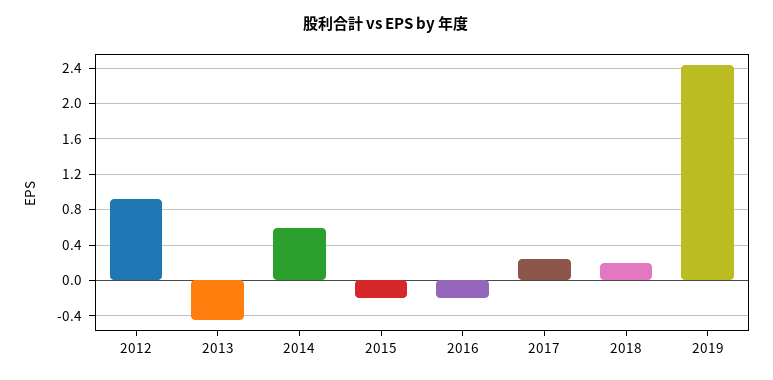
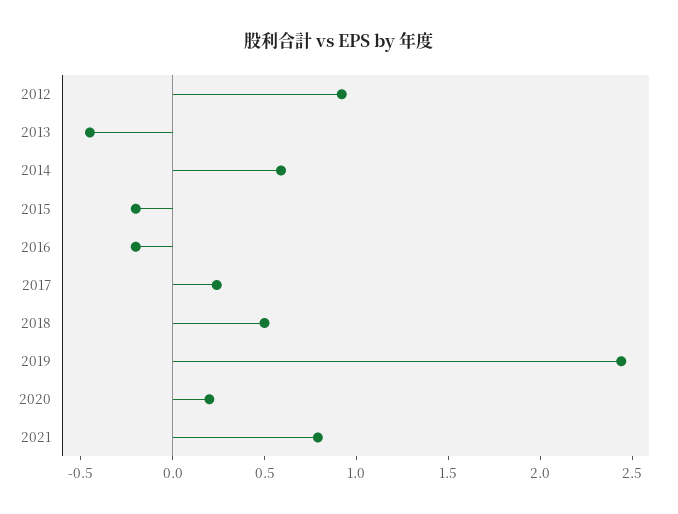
2018: 0.2 -> 0.5
2020: none -> 0.2
2021: none -> 0.8

